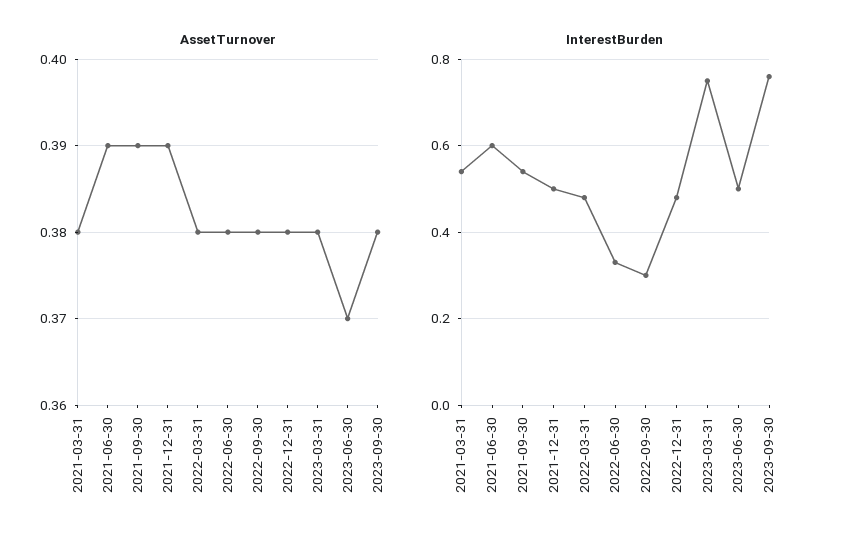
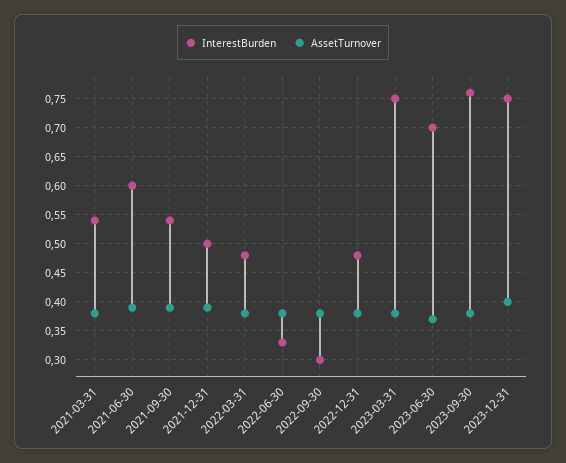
InterestBurden, 2023-06-30: 0.5 -> 0.7
InterestBurden, 2023-12-31: none -> 0.75
AssetTurnover, 2023-12-31: none -> 0.4

